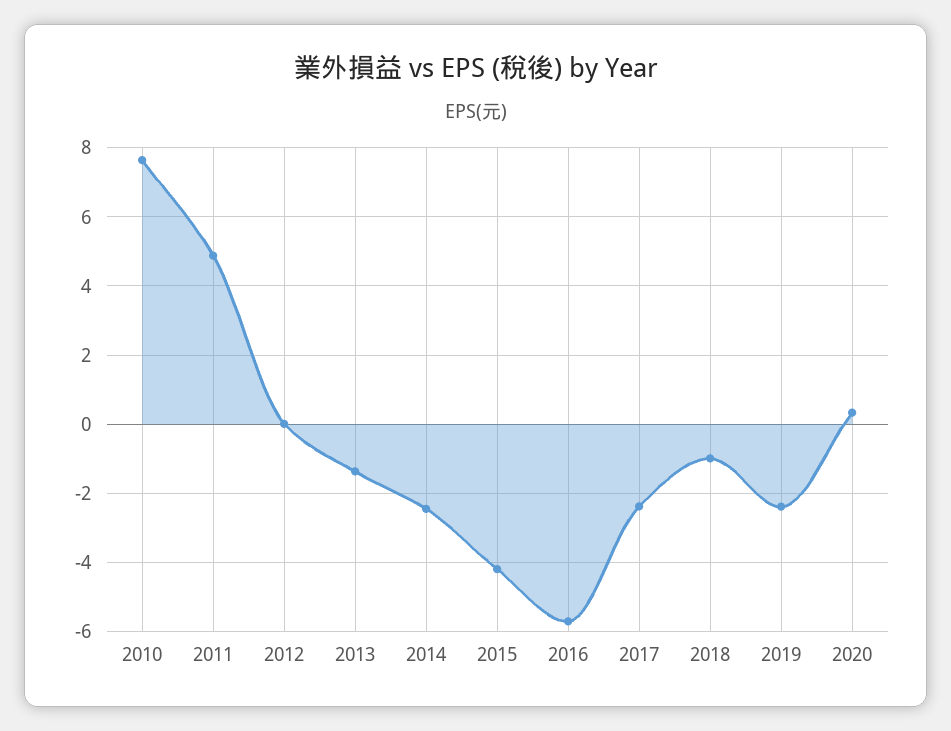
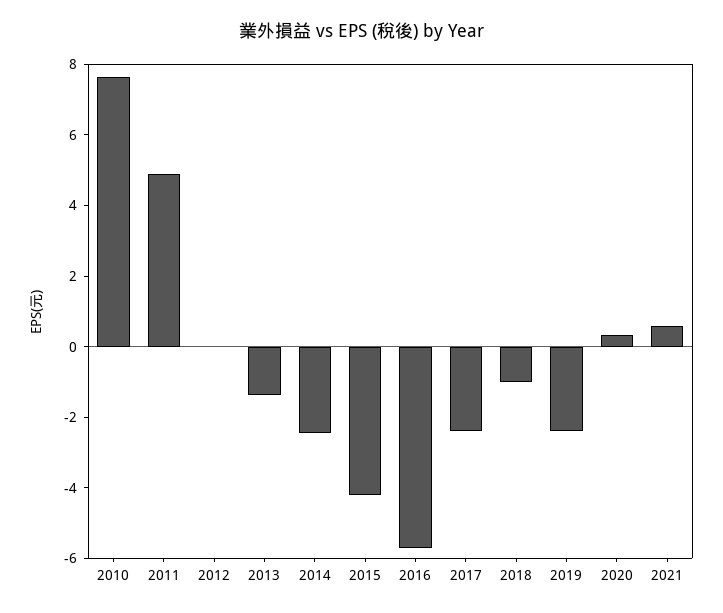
2021: none -> 0.5

